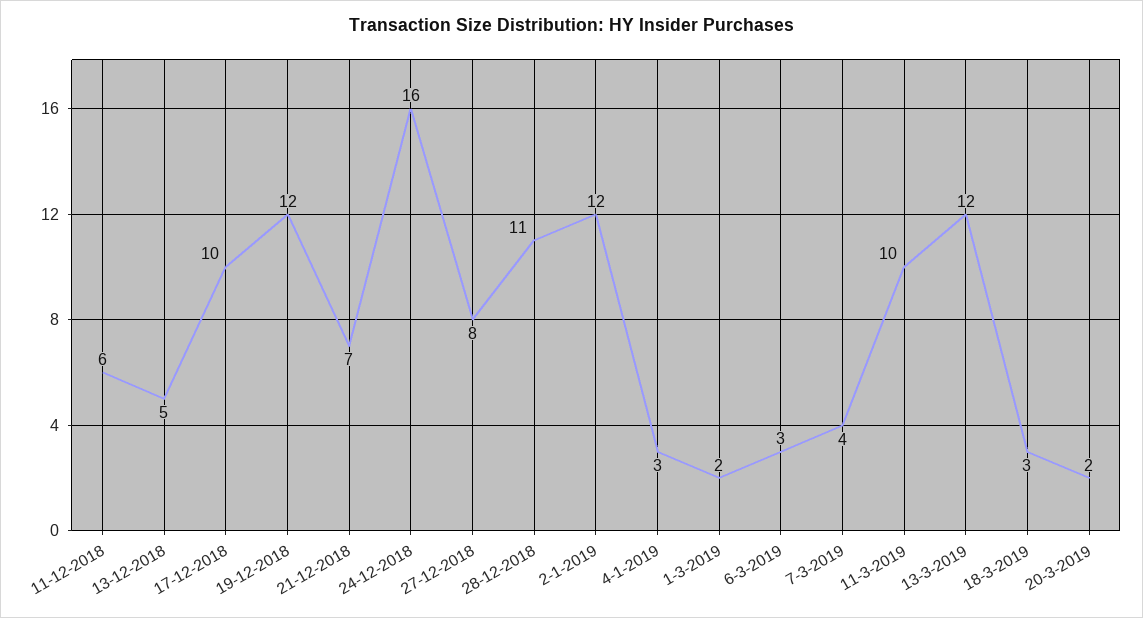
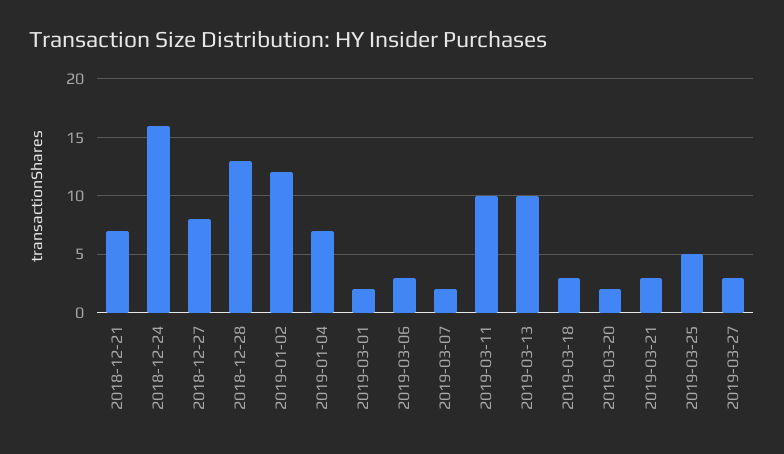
11-12-2018: 6 -> none
13-12-2018: 5 -> none
17-12-2018: 10 -> none
19-12-2018: 12 -> none
28-12-2018: 11 -> 13
4-1-2019: 3 -> 7
7-3-2019: 4 -> 2
13-3-2019: 12 -> 10
2019-03-21: none -> 3
2019-03-25: none -> 5
2019-03-27: none -> 3

